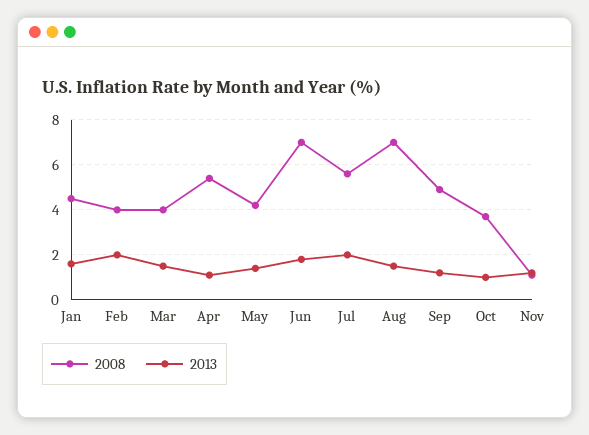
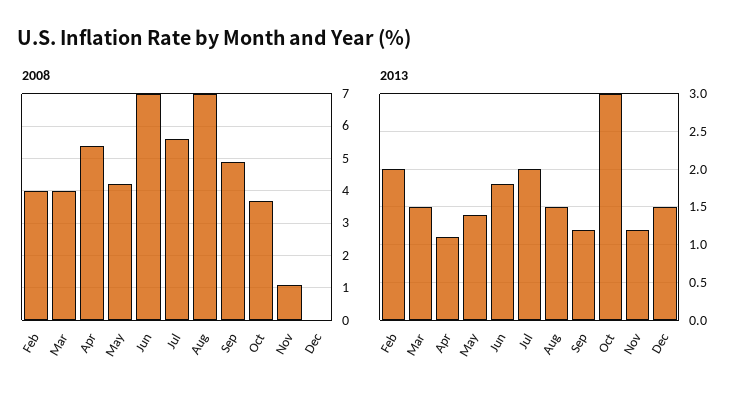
2008, Jan: 4.5 -> none
2013, Jan: 1.5 -> none
2013, Oct: 1 -> 3
2008, Dec: none -> 0
2013, Dec: none -> 1.5

